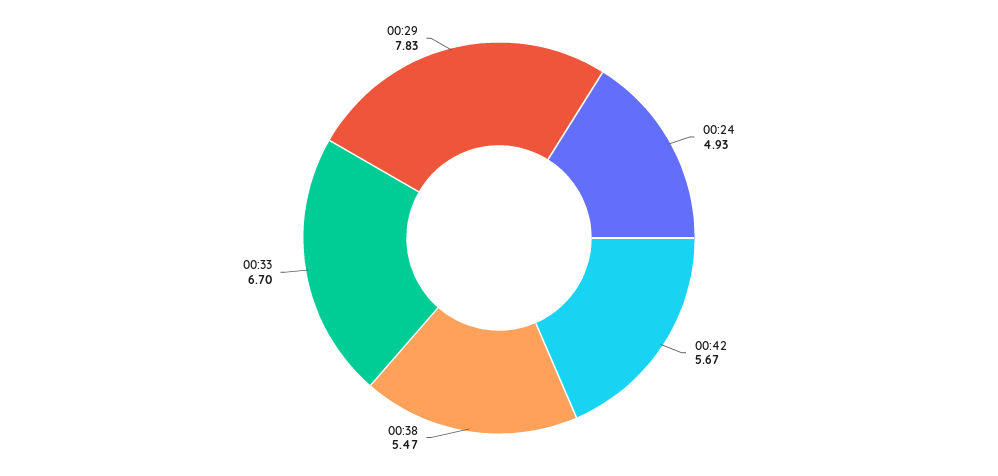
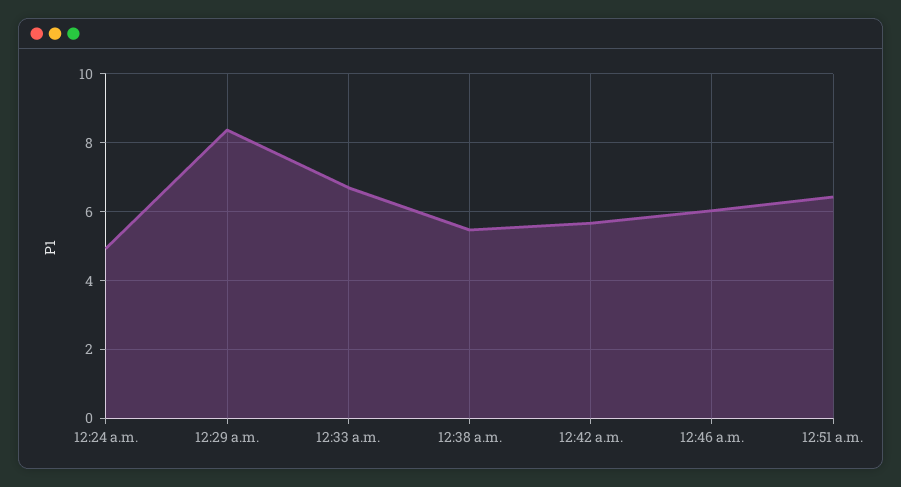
00:29: 7.83 -> 8.4
12:46 a.m.: none -> 6
12:51 a.m.: none -> 6.4

